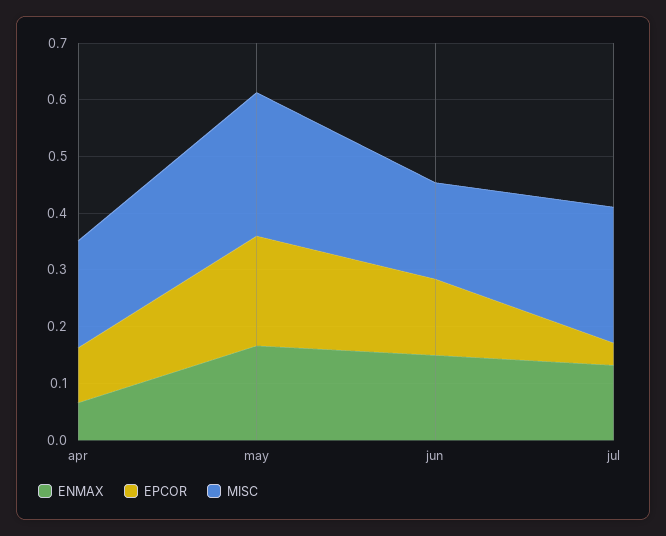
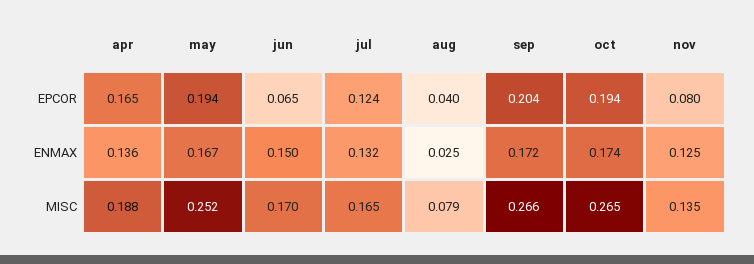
ENMAX, apr: 0.06 -> 0.136
EPCOR, apr: 0.1 -> 0.165
EPCOR, jun: 0.14 -> 0.065
EPCOR, jul: 0.04 -> 0.124
MISC, jul: 0.24 -> 0.165
EPCOR, aug: none -> 0.04
EPCOR, sep: none -> 0.204
EPCOR, oct: none -> 0.194
EPCOR, nov: none -> 0.08
ENMAX, aug: none -> 0.025
ENMAX, sep: none -> 0.172
ENMAX, oct: none -> 0.174
ENMAX, nov: none -> 0.125
MISC, aug: none -> 0.079
MISC, sep: none -> 0.266
MISC, oct: none -> 0.265
MISC, nov: none -> 0.135

